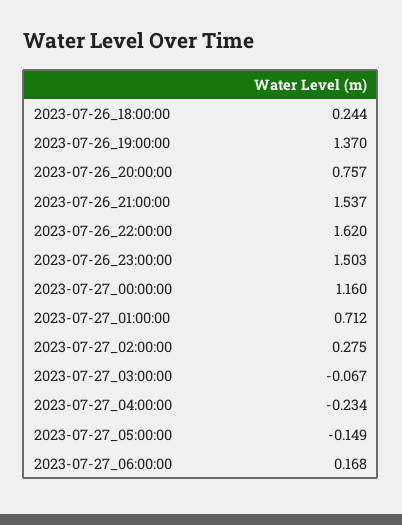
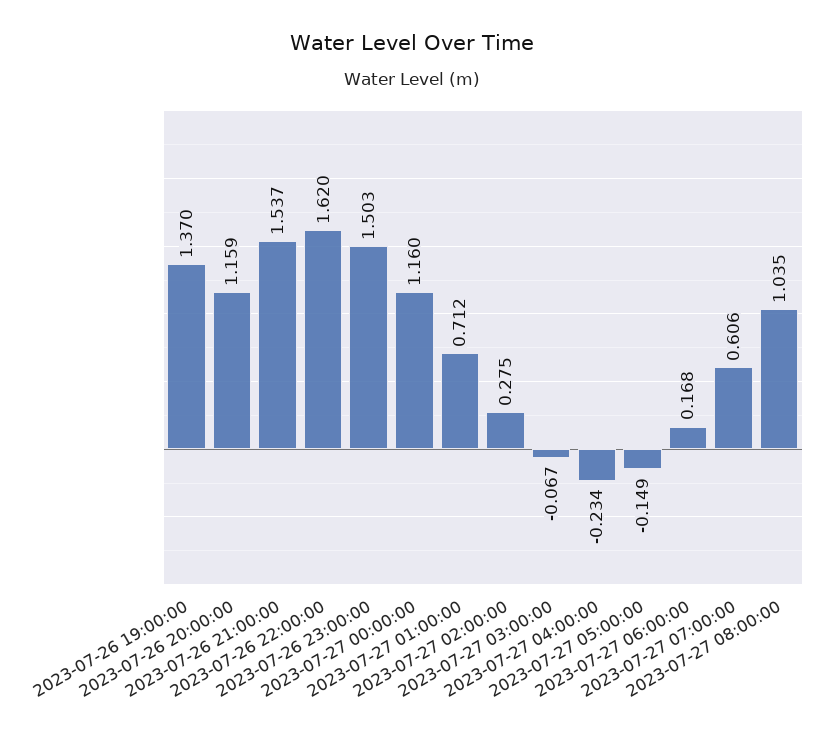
2023-07-26_18:00:00: 0.244 -> none
2023-07-26_20:00:00: 0.757 -> 1.159
2023-07-27 07:00:00: none -> 0.606
2023-07-27 08:00:00: none -> 1.035

